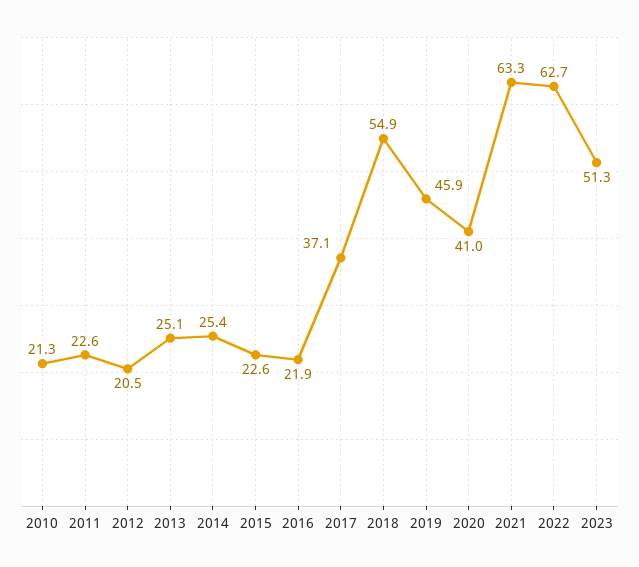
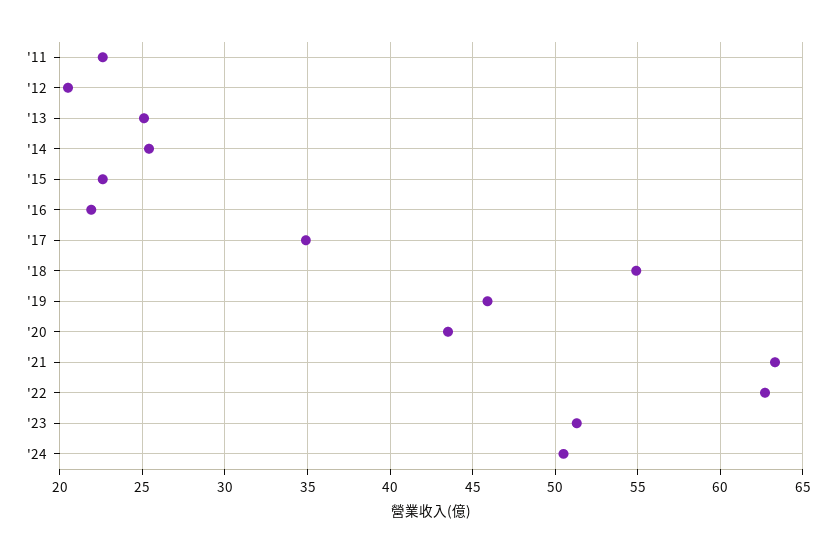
2010: 21.3 -> none
2017: 37.1 -> 35
2020: 41 -> 43.5
'24: none -> 50.5

